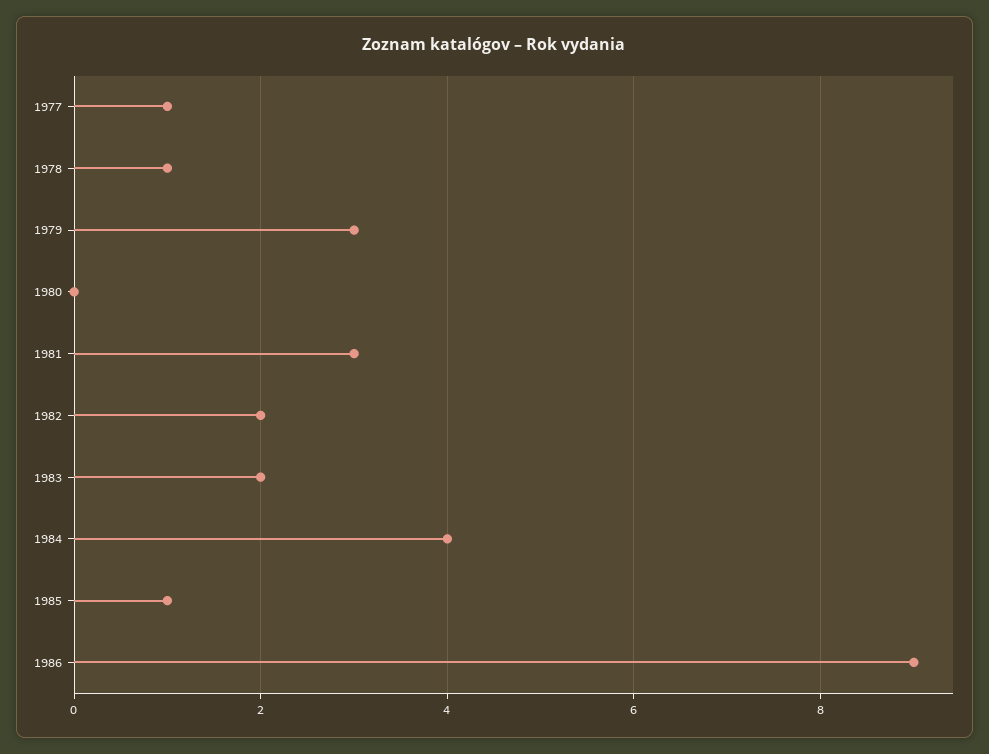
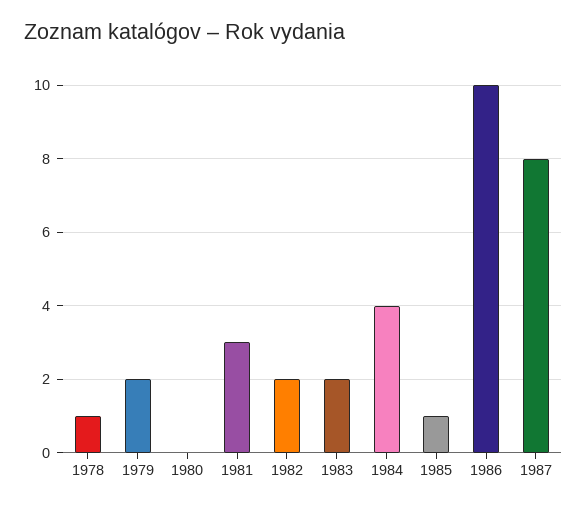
1977: 1 -> none
1979: 3 -> 2
1986: 9 -> 10
1987: none -> 8

